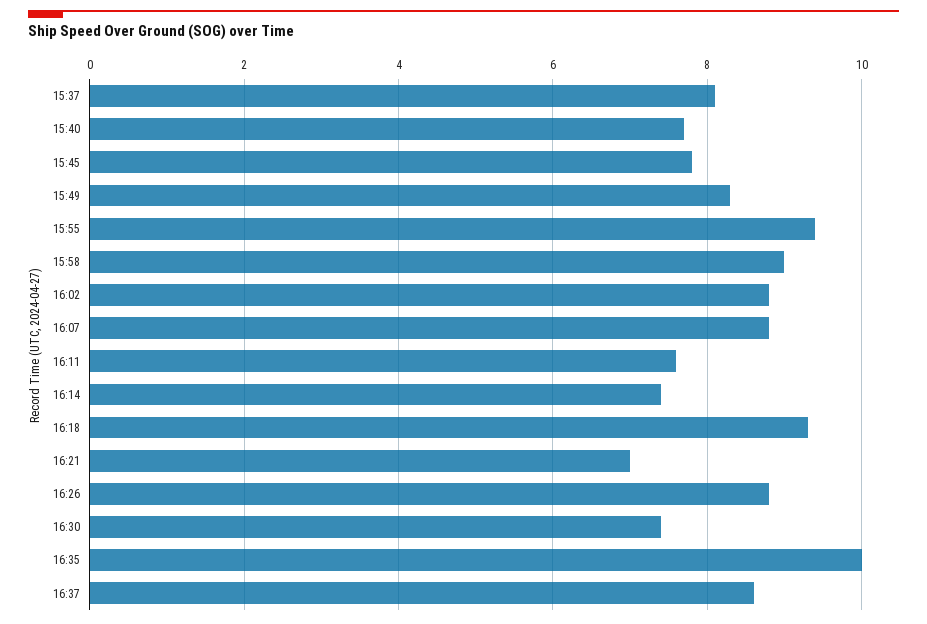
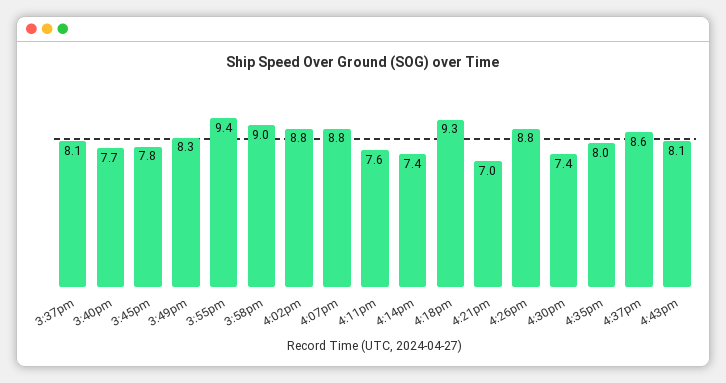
16:35: 10 -> 8
4:43pm: none -> 8.1

